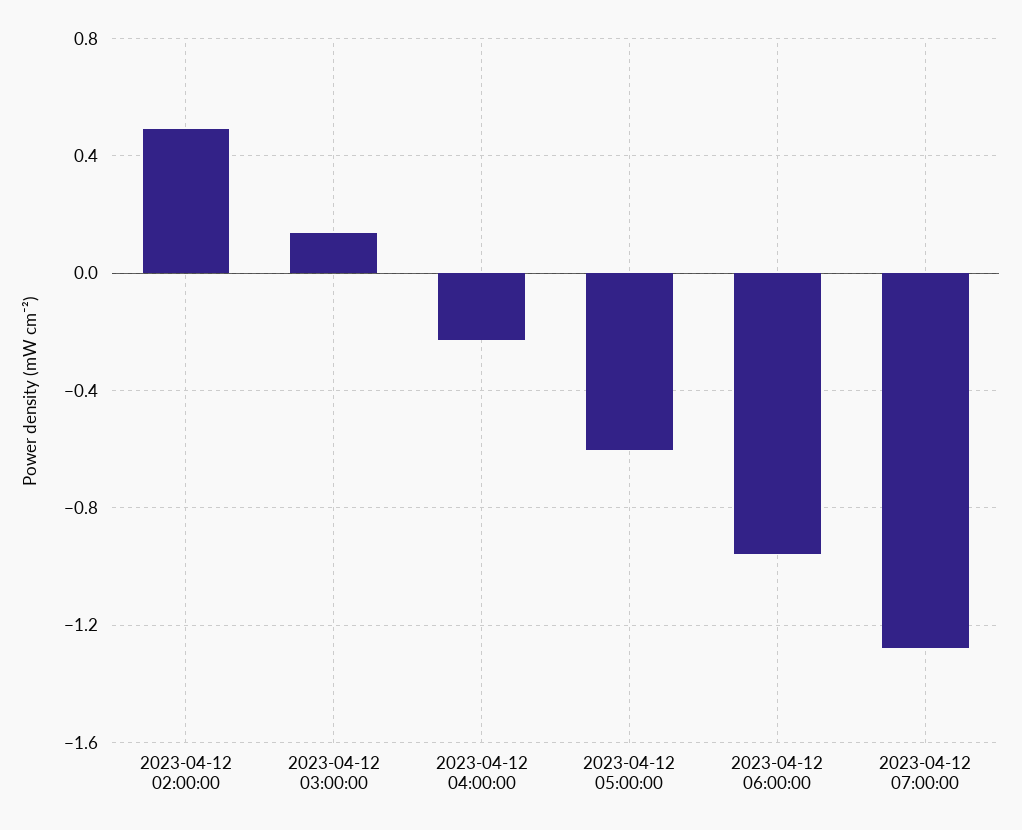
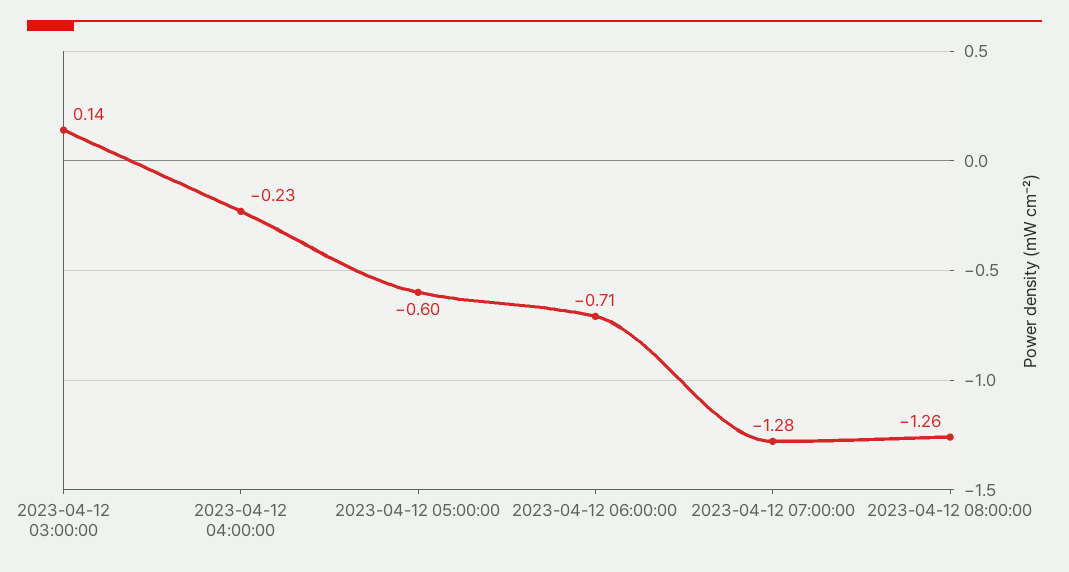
2023-04-12 02:00:00: 0.5 -> none
2023-04-12 06:00:00: -0.95 -> -0.71
2023-04-12 08:00:00: none -> -1.26

